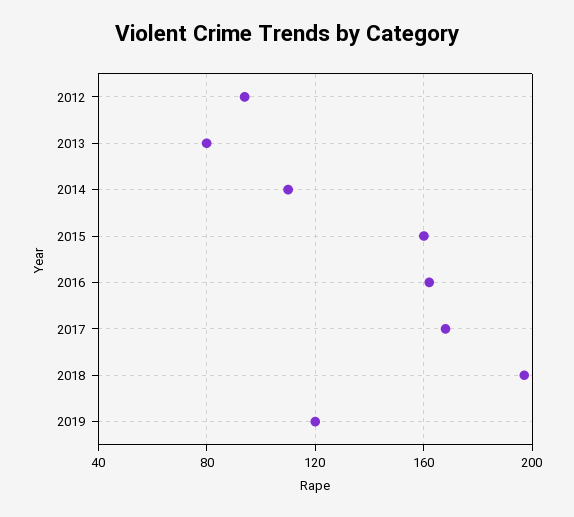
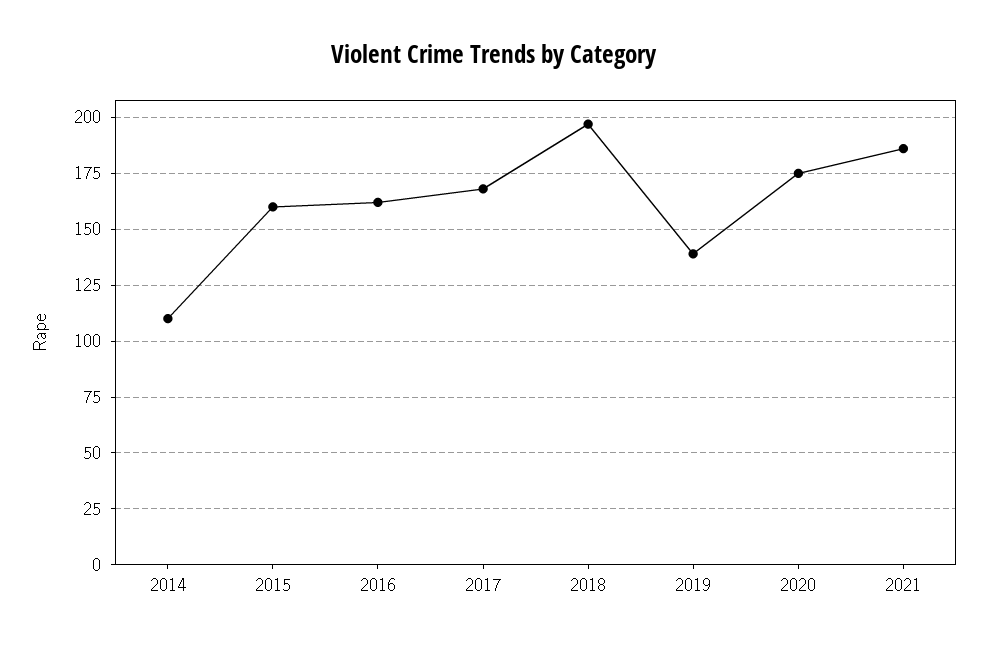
2012: 95 -> none
2013: 80 -> none
2019: 120 -> 140
2020: none -> 175
2021: none -> 185

